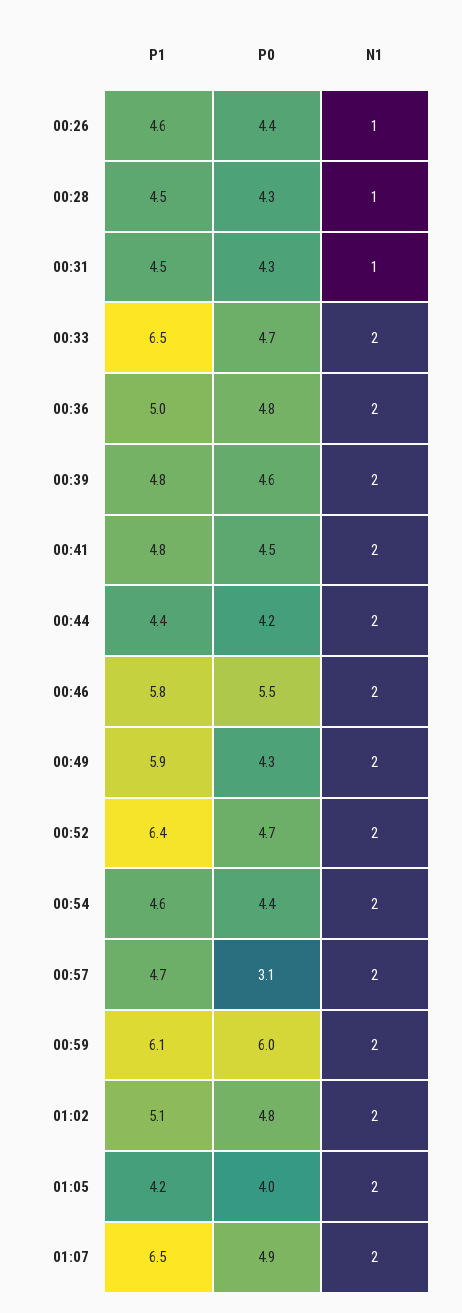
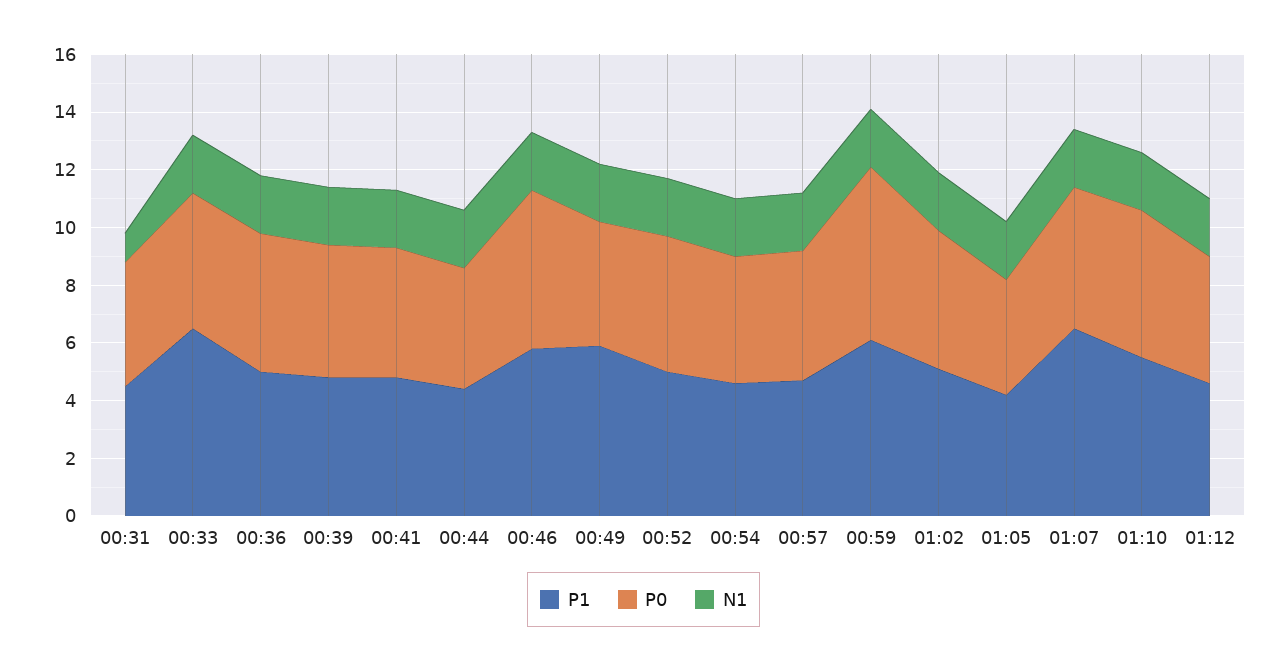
P1, 00:26: 4.6 -> none
P0, 00:26: 4.4 -> none
N1, 00:26: 1 -> none
P1, 00:28: 4.5 -> none
P0, 00:28: 4.3 -> none
N1, 00:28: 1 -> none
P1, 00:52: 6.4 -> 5
P0, 00:57: 3.1 -> 4.5
P1, 01:10: none -> 5.5
P0, 01:10: none -> 5
N1, 01:10: none -> 2
P1, 01:12: none -> 4.5
P0, 01:12: none -> 4.5
N1, 01:12: none -> 2

